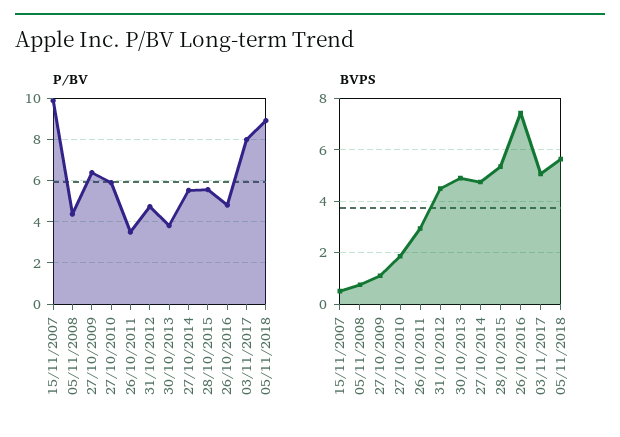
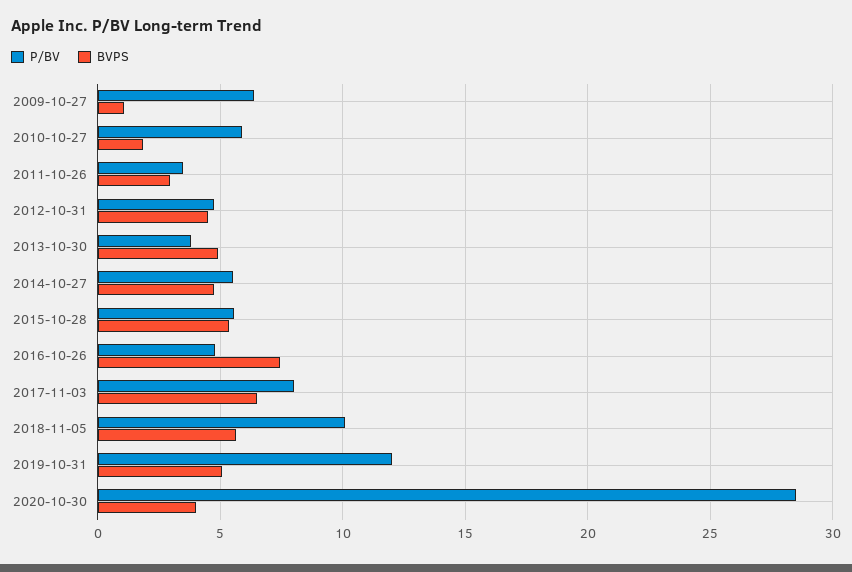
P/BV, 15/11/2007: 10 -> none
P/BV, 05/11/2008: 4.5 -> none
P/BV, 05/11/2018: 9 -> 10
BVPS, 15/11/2007: 0.5 -> none
BVPS, 05/11/2008: 0.75 -> none
BVPS, 03/11/2017: 5 -> 6.5
P/BV, 2019-10-31: none -> 12
BVPS, 2019-10-31: none -> 5
P/BV, 2020-10-30: none -> 28.5
BVPS, 2020-10-30: none -> 4

